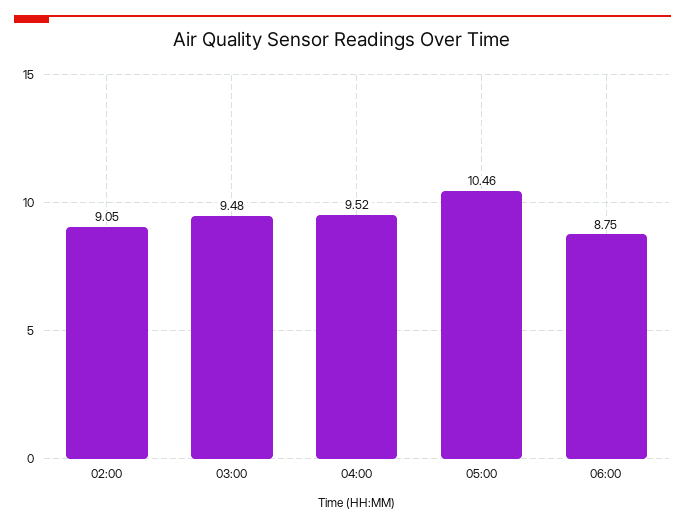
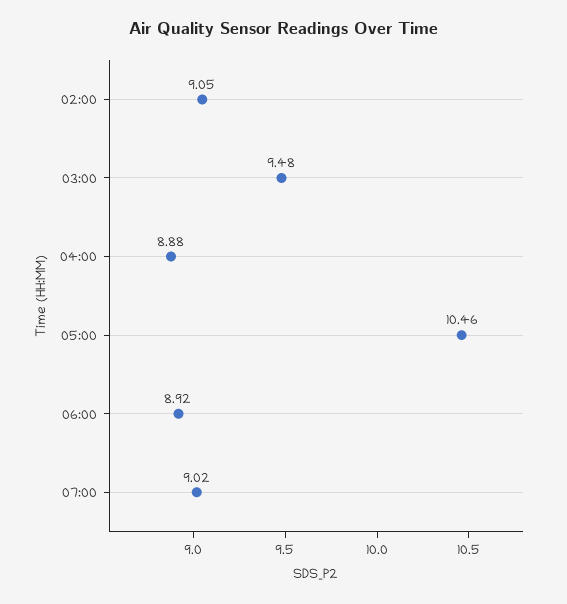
04:00: 9.52 -> 8.88
06:00: 8.75 -> 8.92
07:00: none -> 9.02

